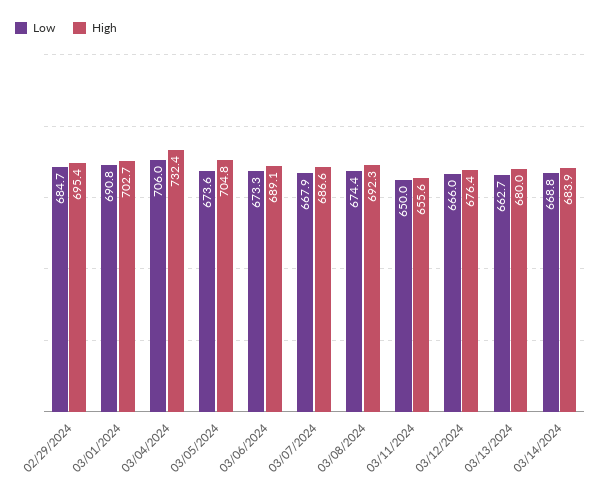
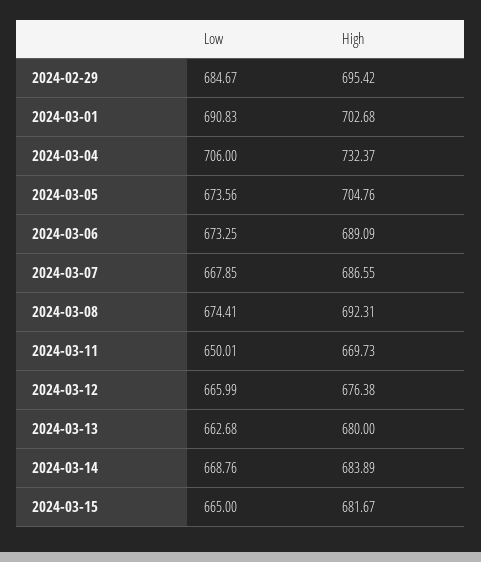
High, 03/11/2024: 655.6 -> 669.73
Low, 2024-03-15: none -> 665
High, 2024-03-15: none -> 681.67

